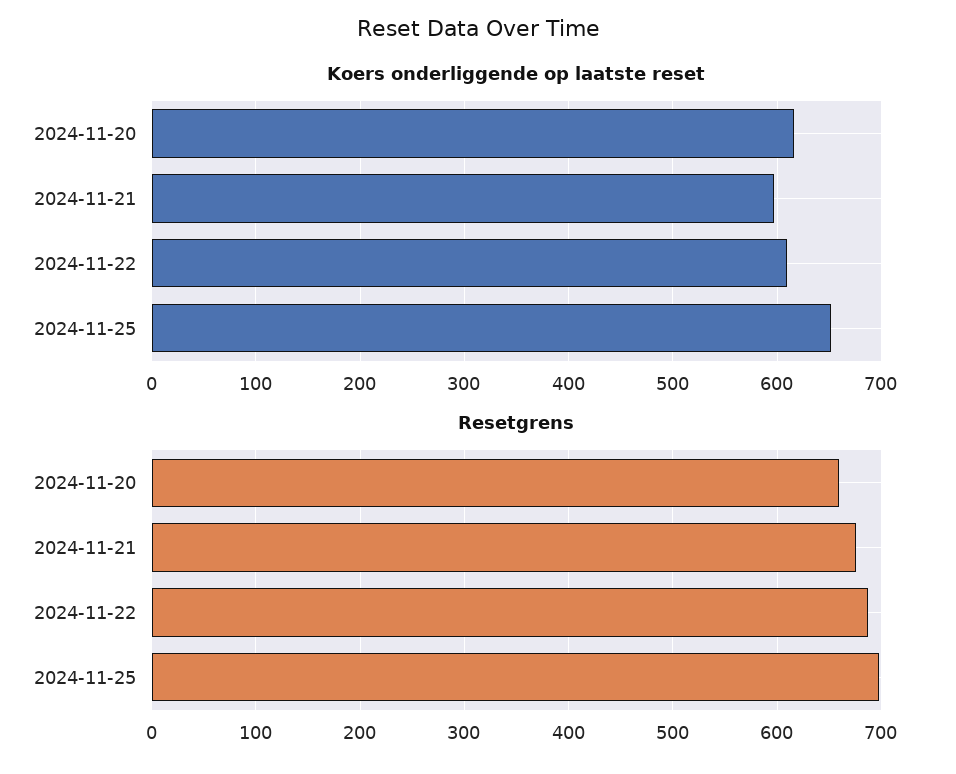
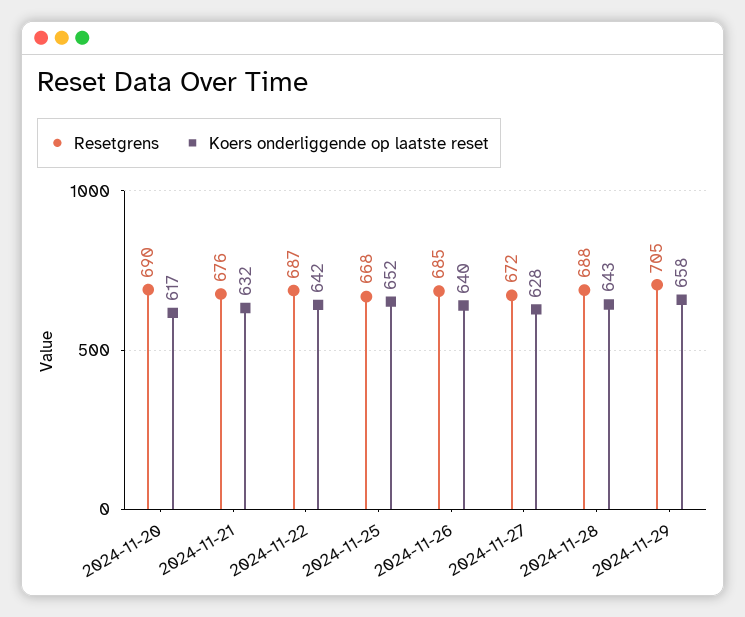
Koers onderliggende op laatste reset, 2024-11-21: 600 -> 632
Koers onderliggende op laatste reset, 2024-11-22: 610 -> 642
Resetgrens, 2024-11-20: 660 -> 690
Resetgrens, 2024-11-25: 700 -> 668
Resetgrens, 2024-11-26: none -> 685
Koers onderliggende op laatste reset, 2024-11-26: none -> 640
Resetgrens, 2024-11-27: none -> 672
Koers onderliggende op laatste reset, 2024-11-27: none -> 628
Resetgrens, 2024-11-28: none -> 688
Koers onderliggende op laatste reset, 2024-11-28: none -> 643
Resetgrens, 2024-11-29: none -> 705
Koers onderliggende op laatste reset, 2024-11-29: none -> 658

